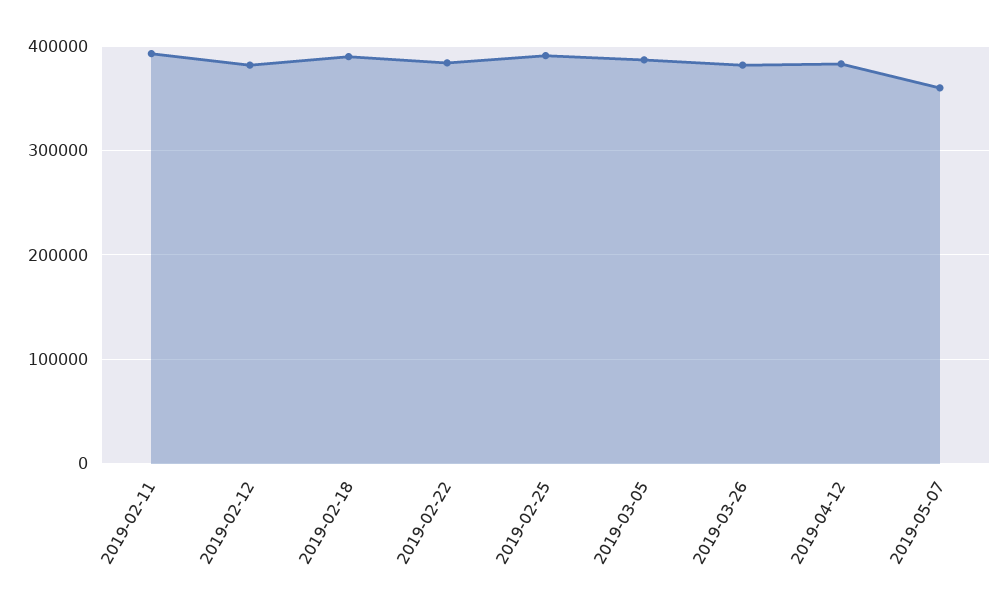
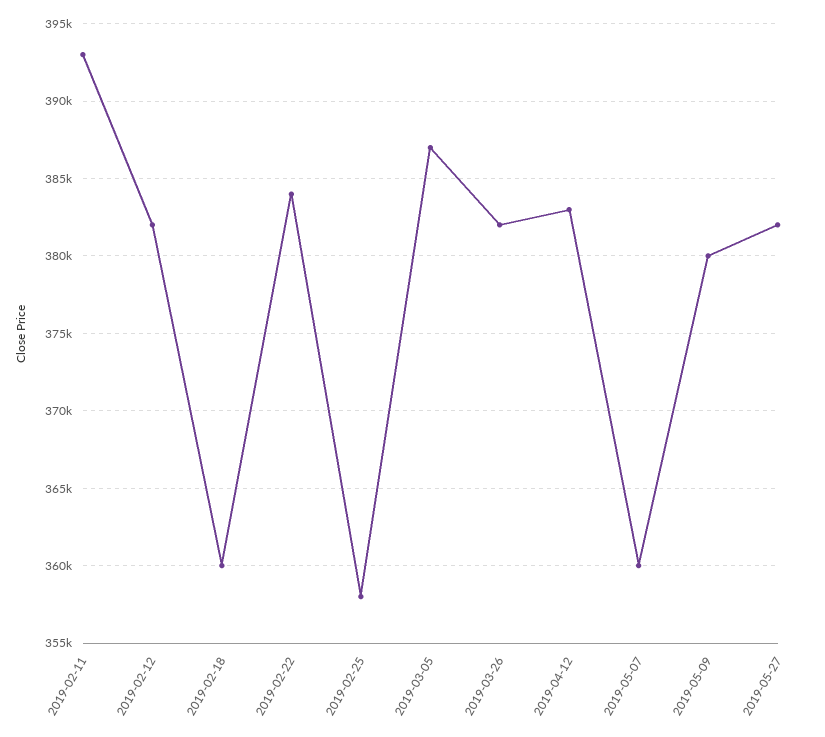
2019-02-18: 390000 -> 360000
2019-02-25: 390000 -> 358000
2019-05-09: none -> 380000
2019-05-27: none -> 382000

